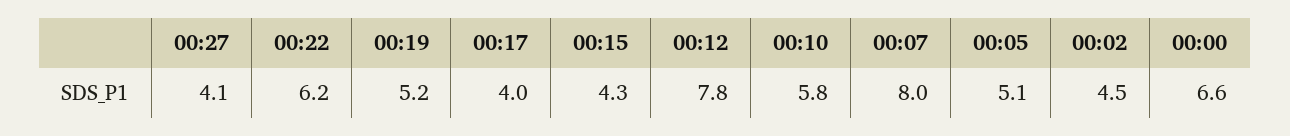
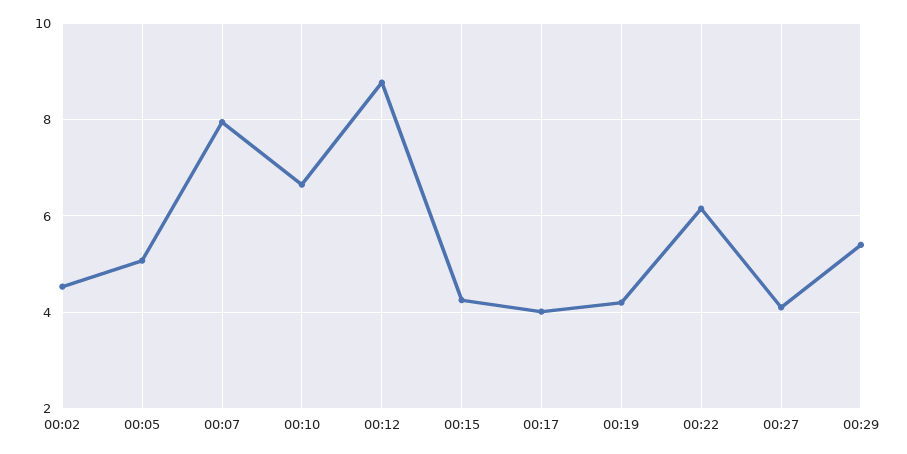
00:19: 5.2 -> 4.2
00:12: 7.8 -> 8.8
00:10: 5.8 -> 6.6
00:00: 6.6 -> none
00:29: none -> 5.4

